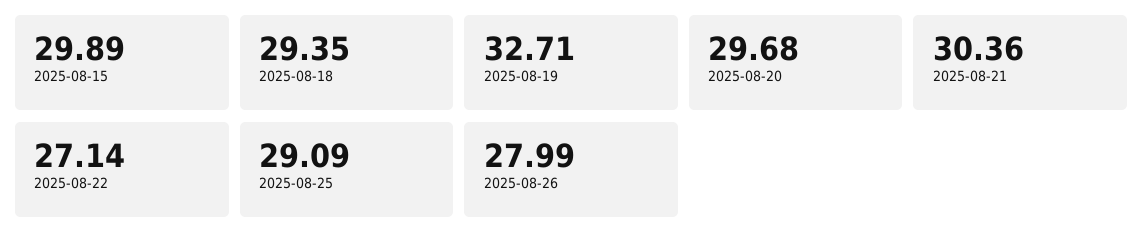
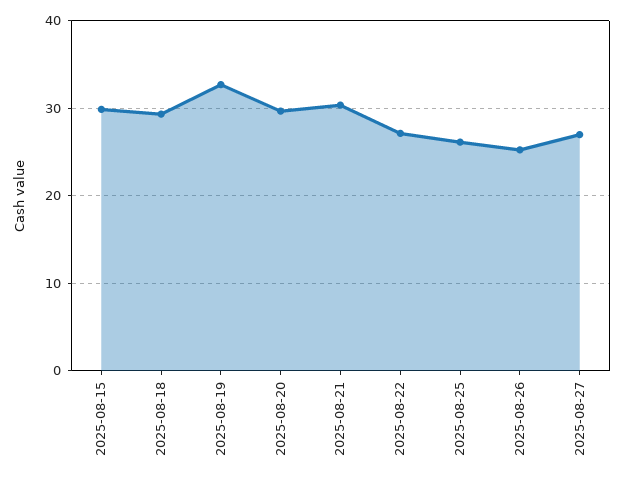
2025-08-25: 29.09 -> 26
2025-08-26: 27.99 -> 25
2025-08-27: none -> 27

